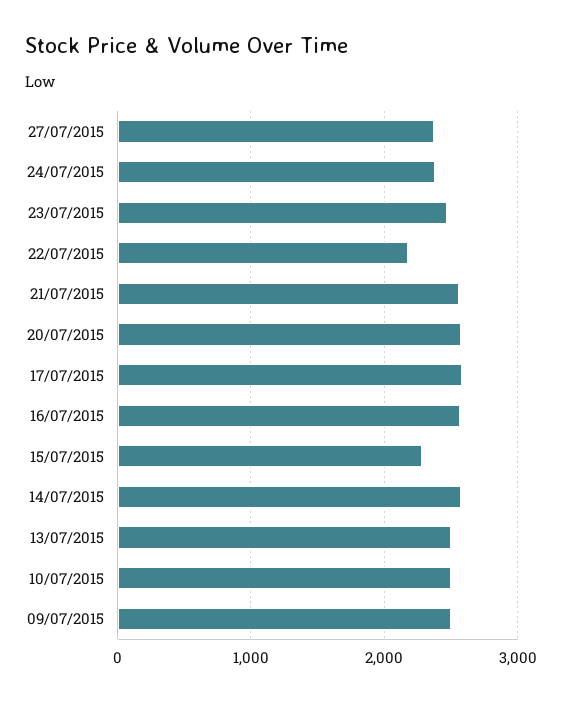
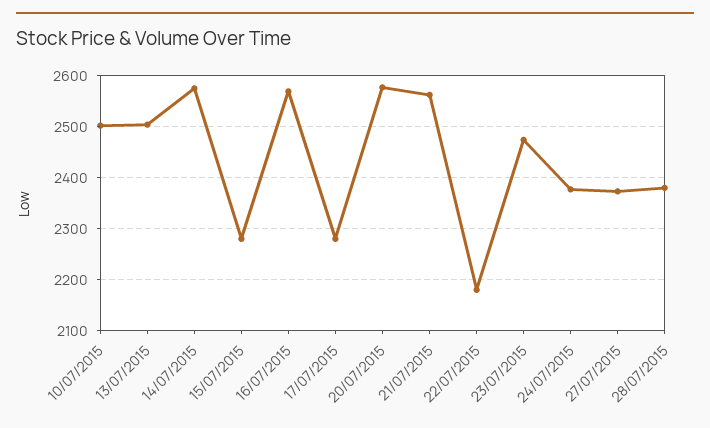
17/07/2015: 2600 -> 2280
09/07/2015: 2500 -> none
28/07/2015: none -> 2380

